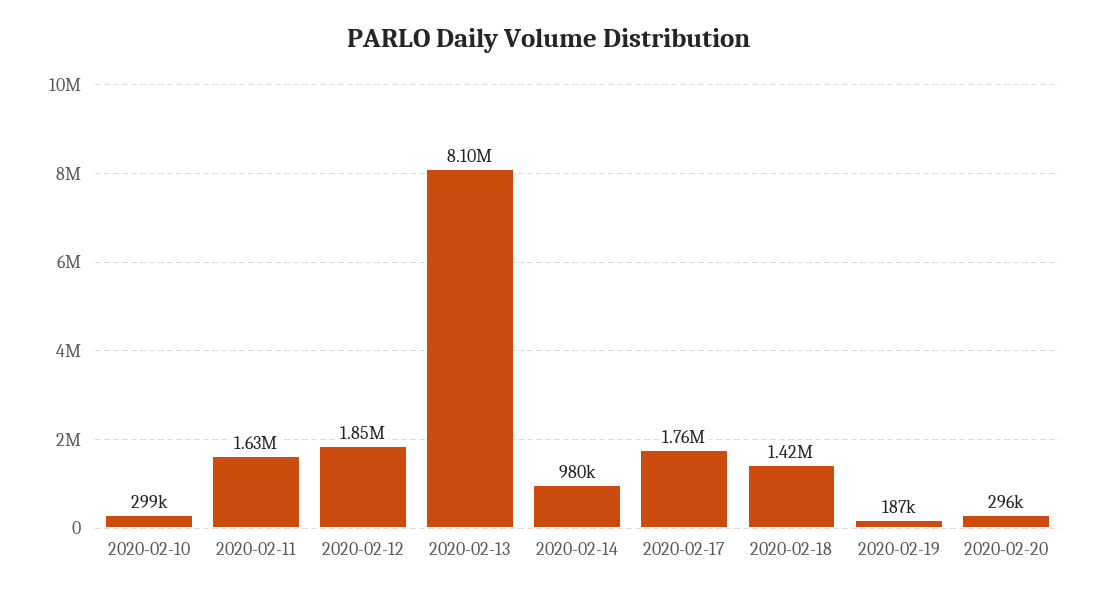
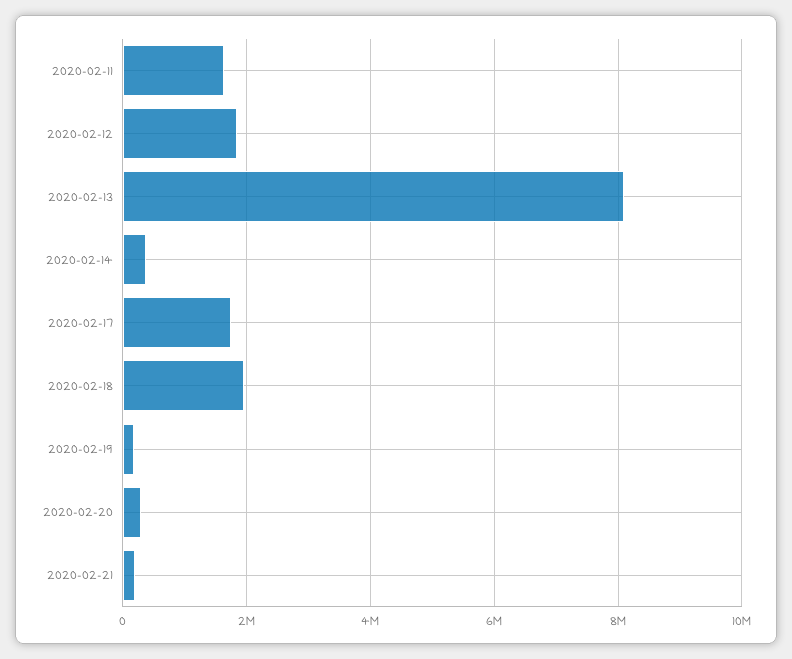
2020-02-10: 299000 -> none
2020-02-14: 980000 -> 400000
2020-02-18: 1420000 -> 2000000
2020-02-21: none -> 200000

